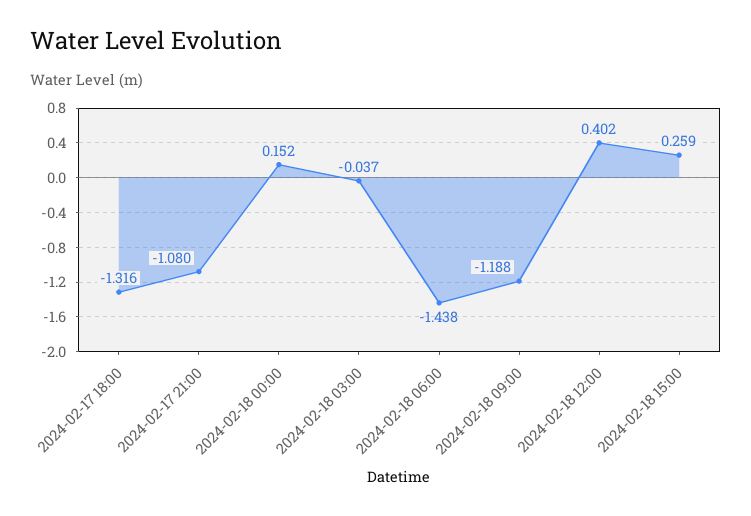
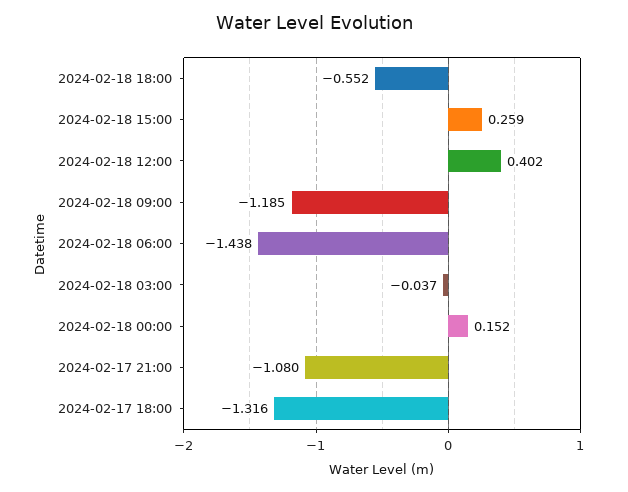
2024-02-18 09:00: -1.188 -> -1.185
2024-02-18 18:00: none -> -0.552

